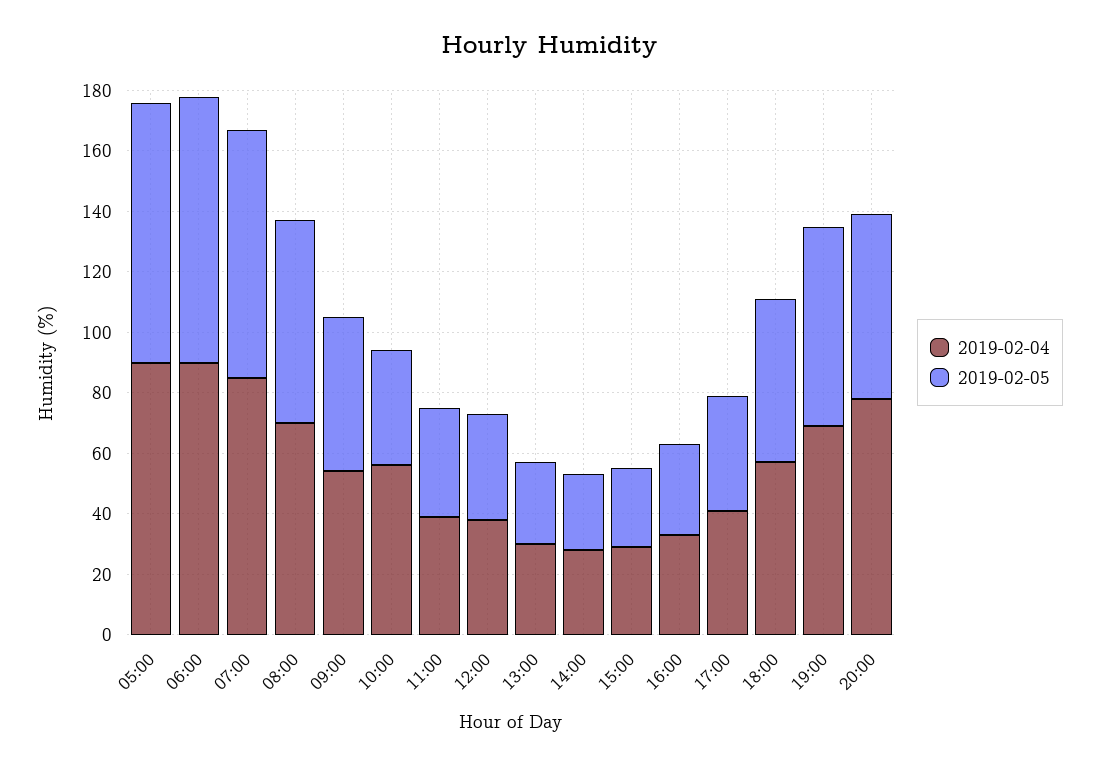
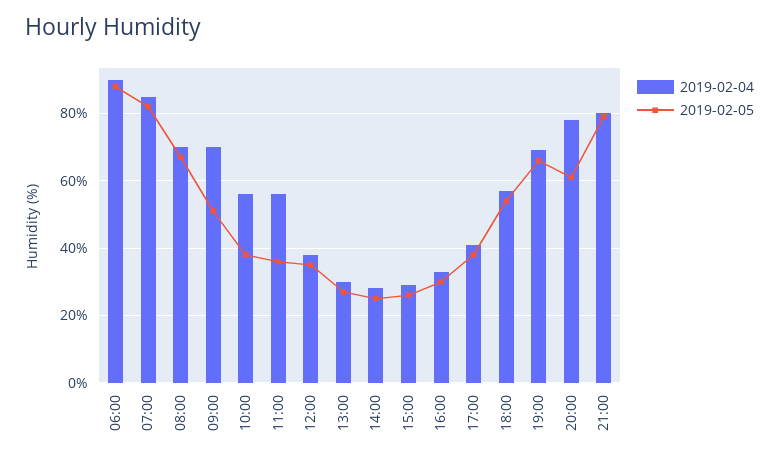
2019-02-04, 05:00: 90 -> none
2019-02-05, 05:00: 85 -> none
2019-02-04, 09:00: 55 -> 70
2019-02-04, 11:00: 40 -> 55
2019-02-04, 21:00: none -> 80
2019-02-05, 21:00: none -> 80

